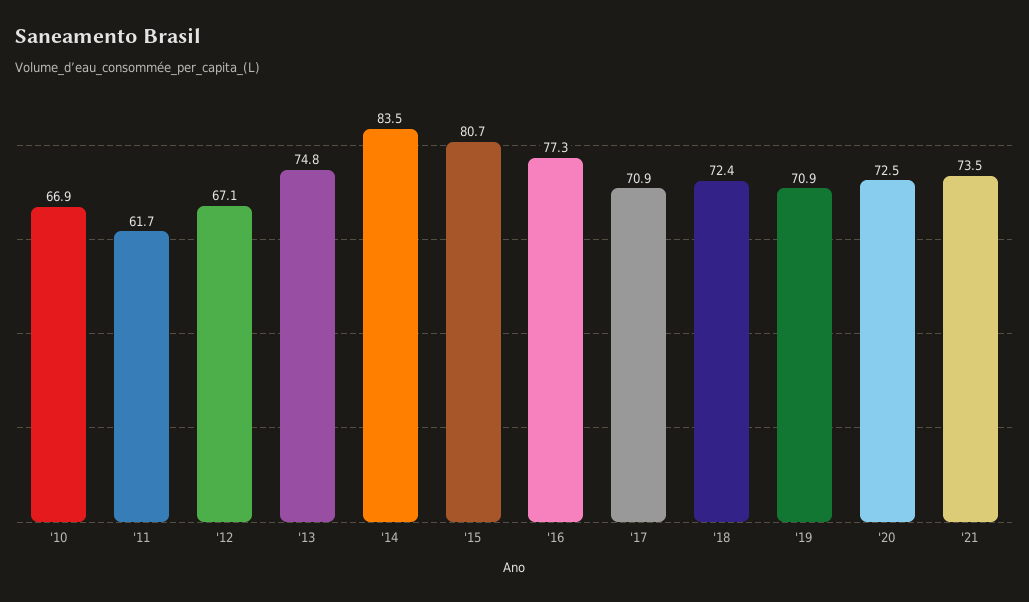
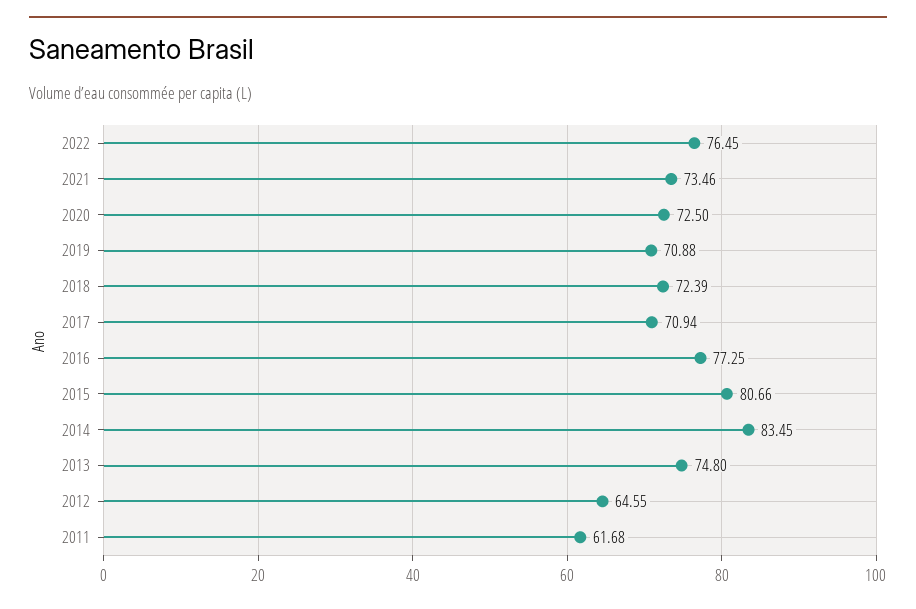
'10: 66.9 -> none
'12: 67.1 -> 64.55
2022: none -> 76.45

